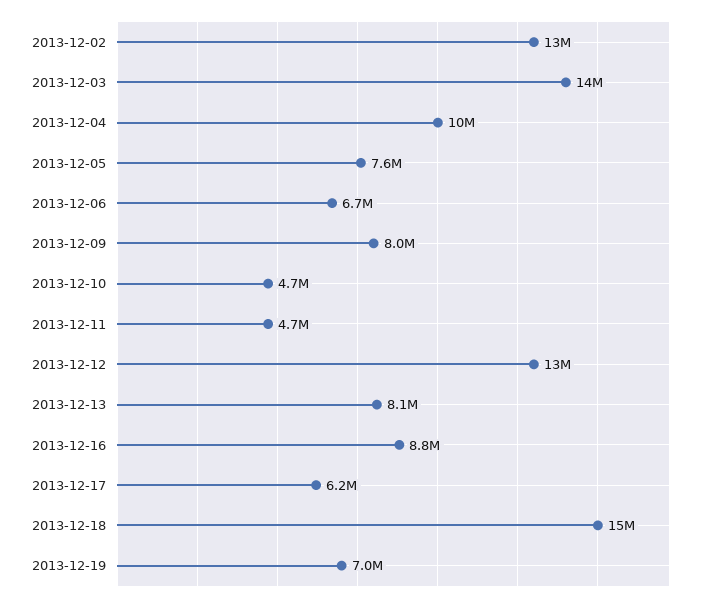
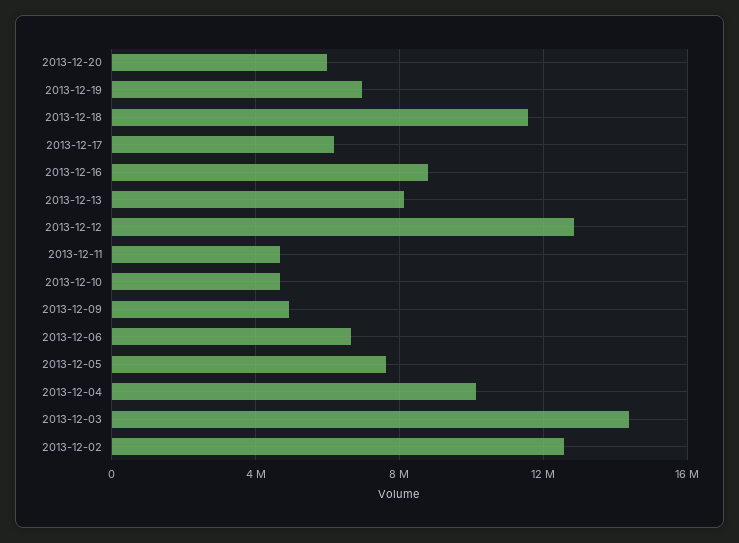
2013-12-09: 8000000 -> 5000000
2013-12-18: 15000000 -> 11500000
2013-12-20: none -> 6000000

